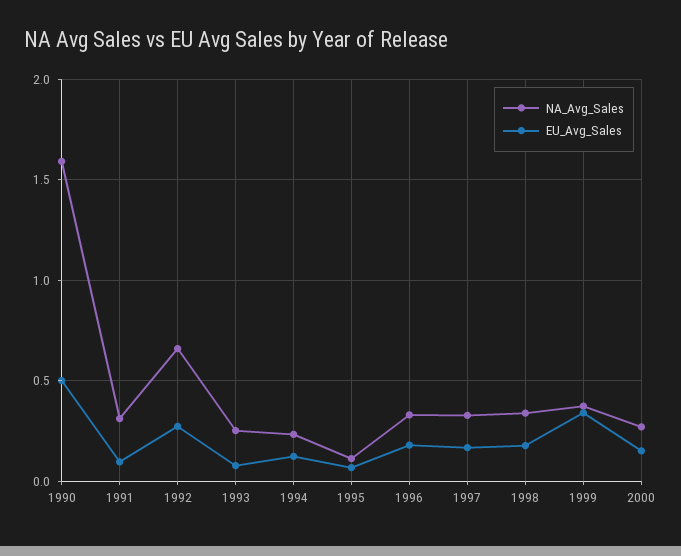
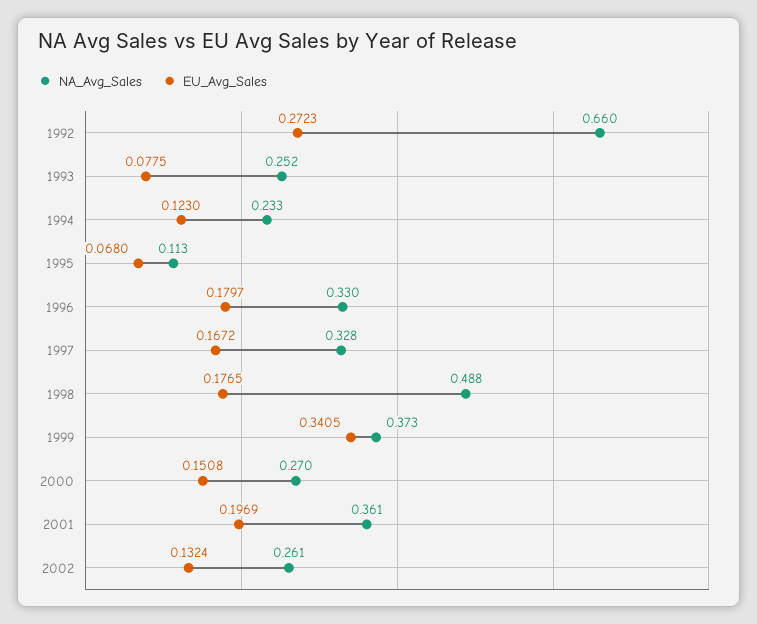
NA_Avg_Sales, 1990: 1.6 -> none
EU_Avg_Sales, 1990: 0.5 -> none
NA_Avg_Sales, 1991: 0.3 -> none
EU_Avg_Sales, 1991: 0.1 -> none
NA_Avg_Sales, 1998: 0.35 -> 0.488
NA_Avg_Sales, 2001: none -> 0.361
EU_Avg_Sales, 2001: none -> 0.1969
NA_Avg_Sales, 2002: none -> 0.261
EU_Avg_Sales, 2002: none -> 0.1324

